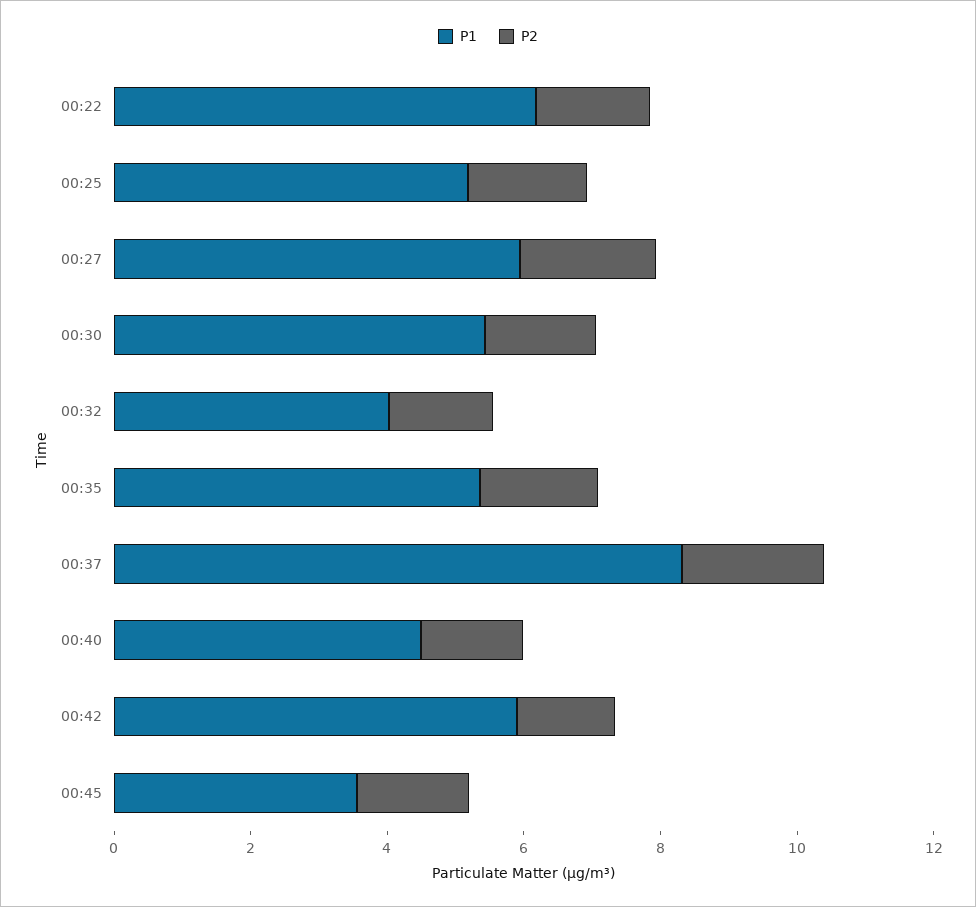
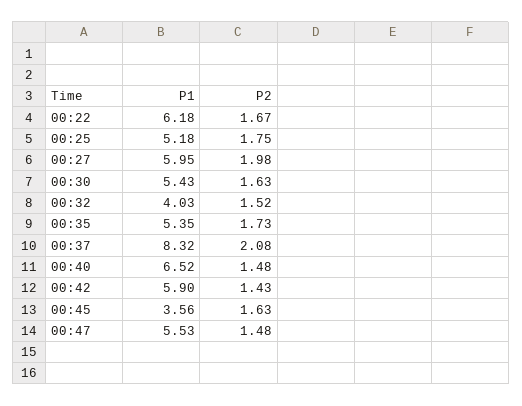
P1, 00:40: 4.5 -> 6.52
P1, 00:47: none -> 5.53
P2, 00:47: none -> 1.48

